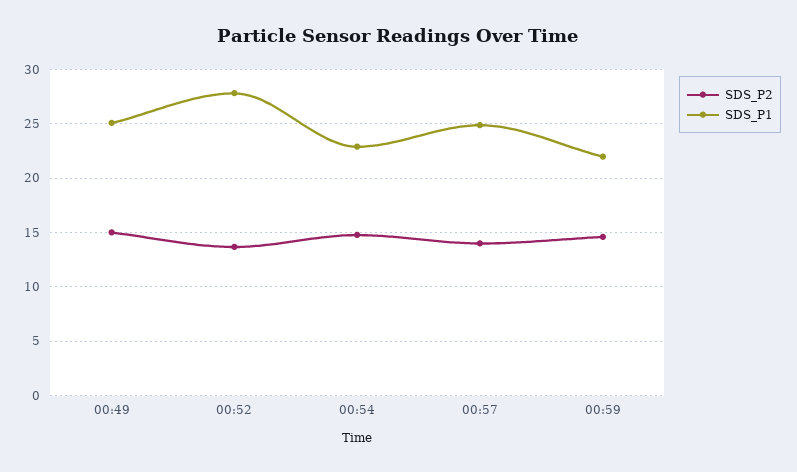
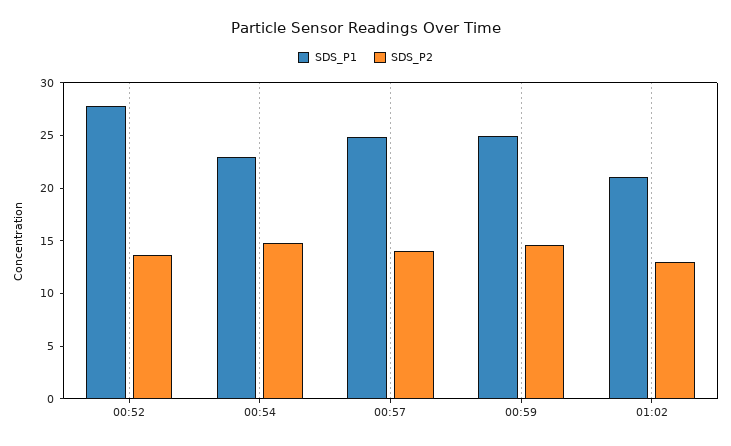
SDS_P2, 00:49: 15 -> none
SDS_P1, 00:49: 25 -> none
SDS_P1, 00:59: 22 -> 25
SDS_P1, 01:02: none -> 21
SDS_P2, 01:02: none -> 13

